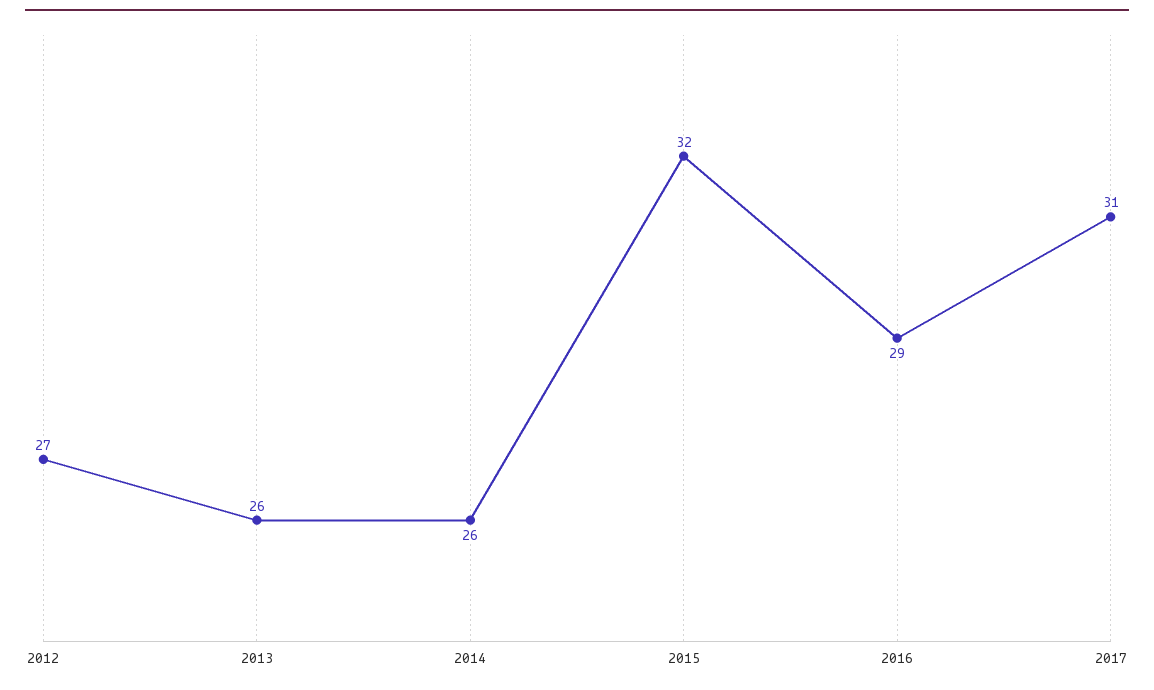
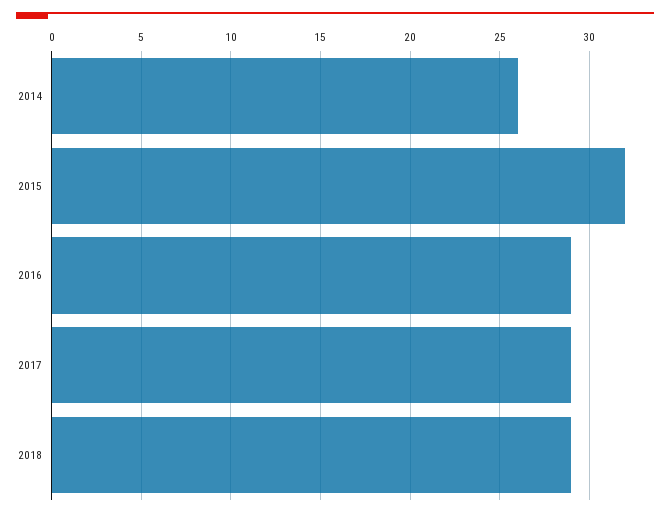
2012: 27 -> none
2013: 26 -> none
2017: 31 -> 29
2018: none -> 29

